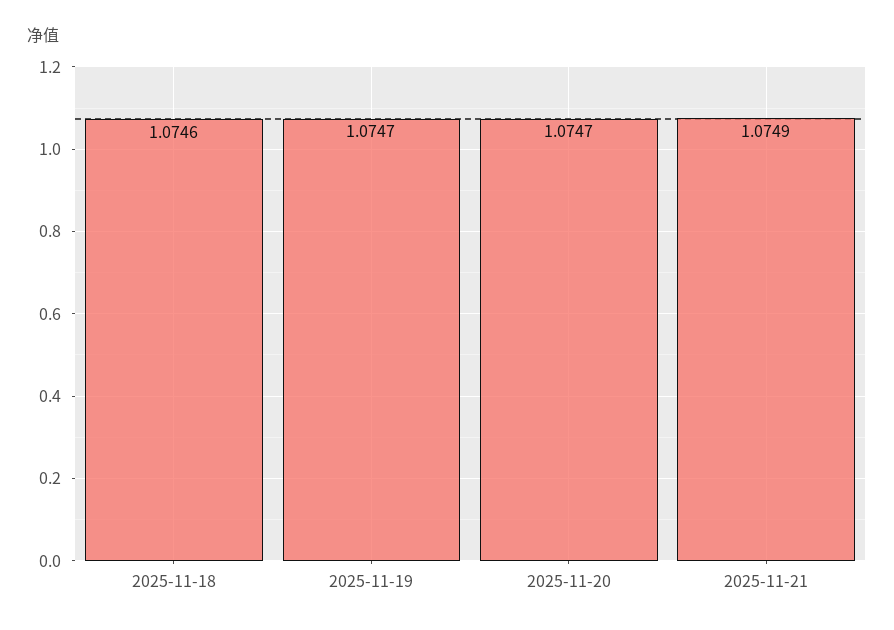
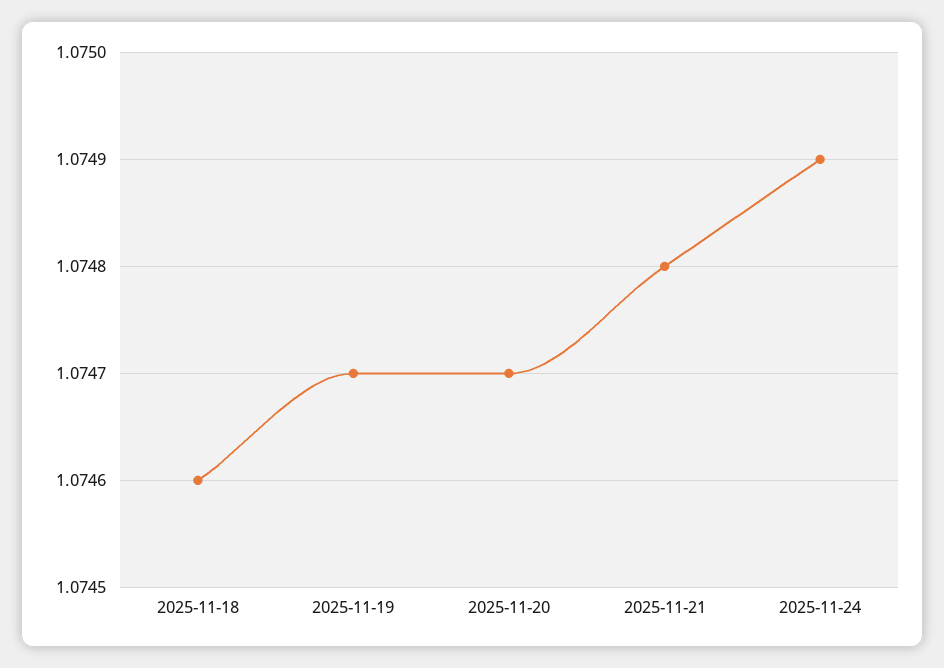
2025-11-21: 1.0749 -> 1.0748
2025-11-24: none -> 1.0749

